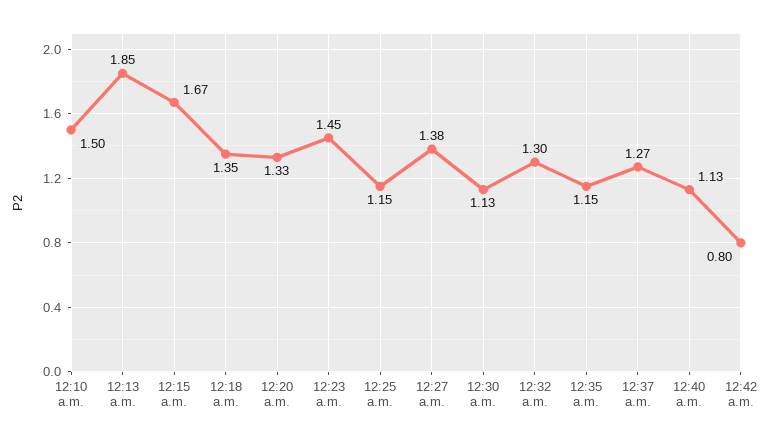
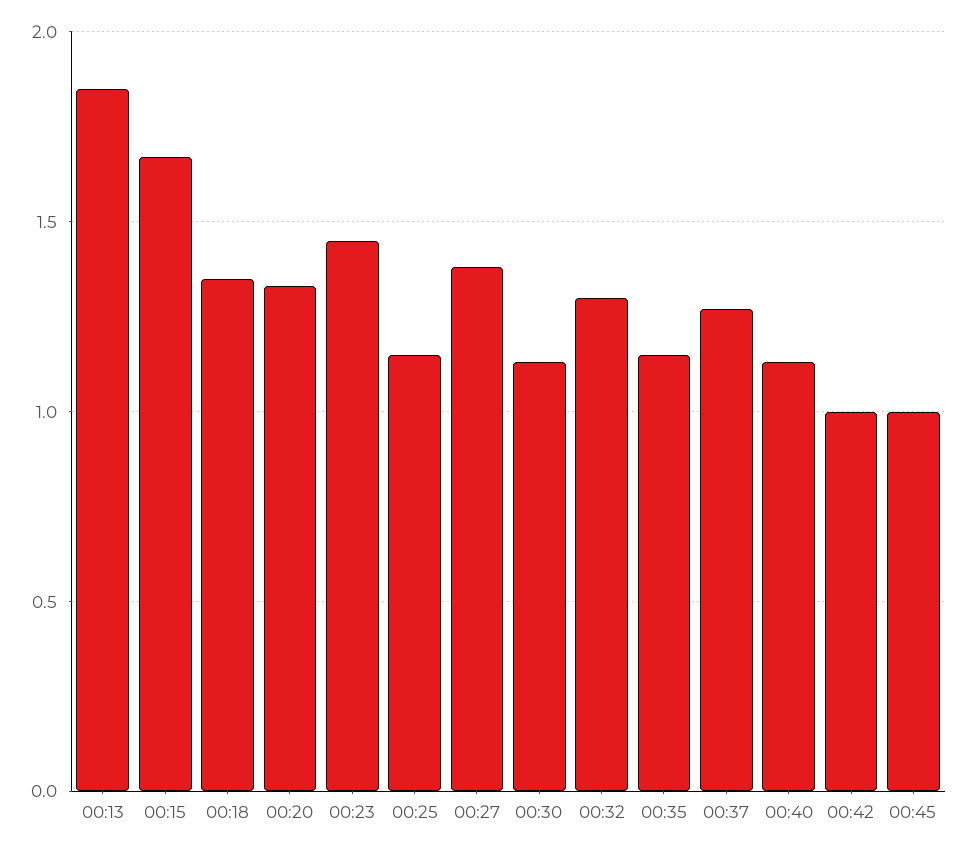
12:10 a.m.: 1.5 -> none
12:42 a.m.: 0.8 -> 1
00:45: none -> 1

